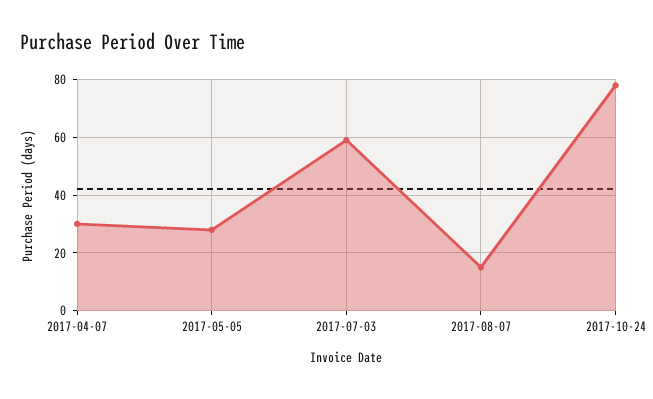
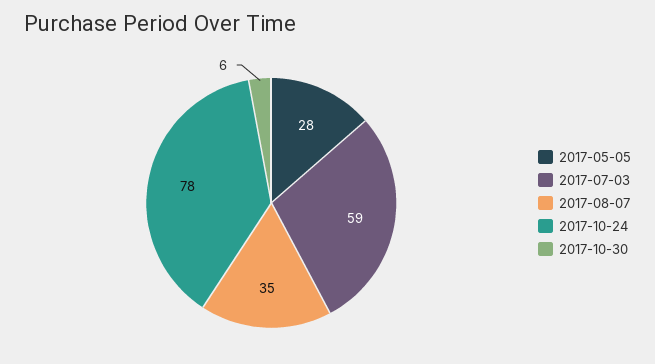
2017-04-07: 30 -> none
2017-08-07: 15 -> 35
2017-10-30: none -> 6

